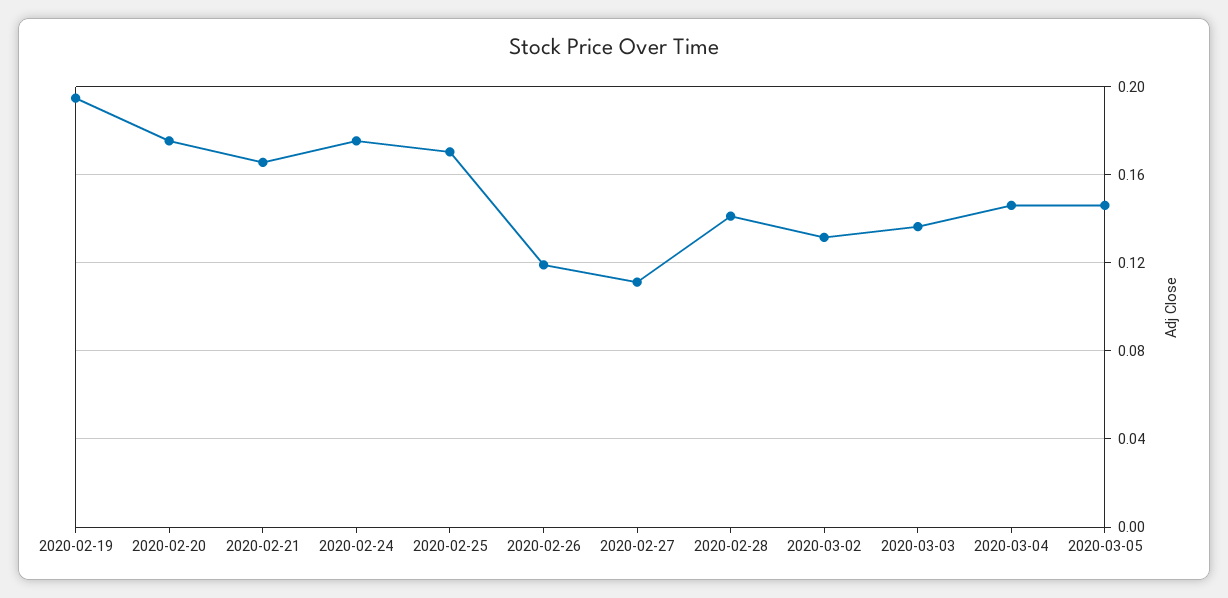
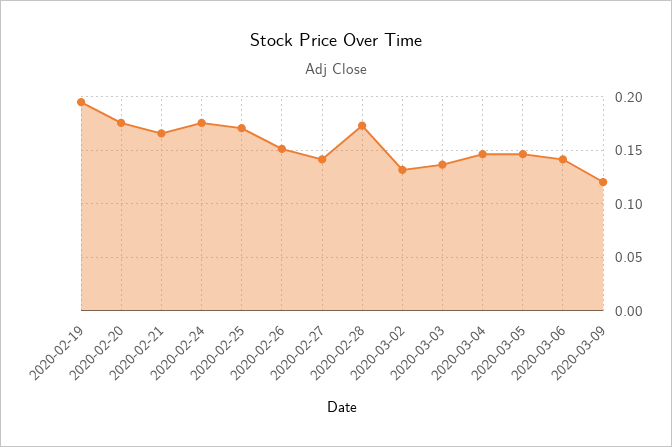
2020-02-26: 0.12 -> 0.15
2020-02-27: 0.11 -> 0.14
2020-02-28: 0.14 -> 0.17
2020-03-06: none -> 0.14
2020-03-09: none -> 0.12

